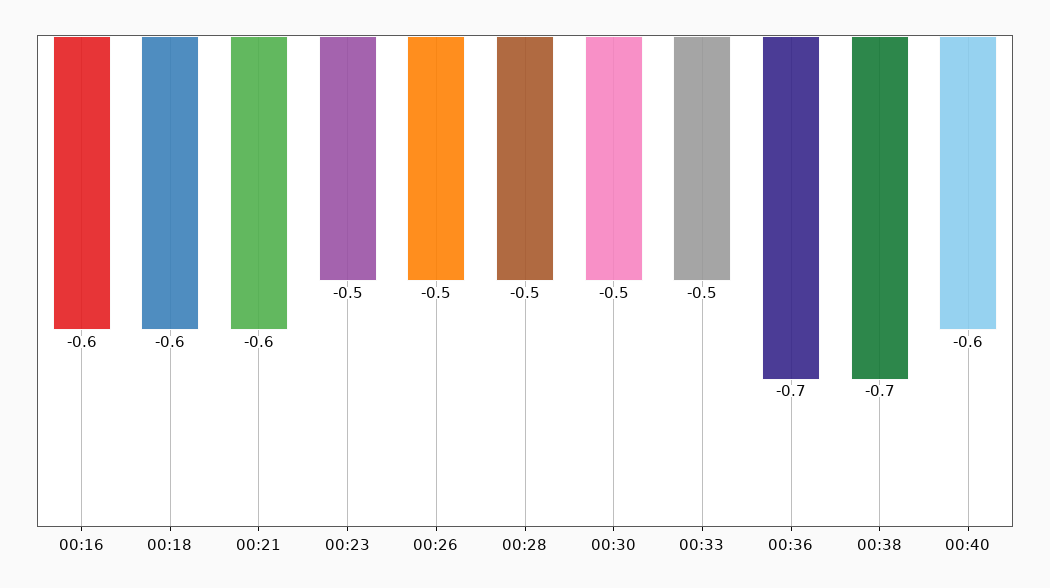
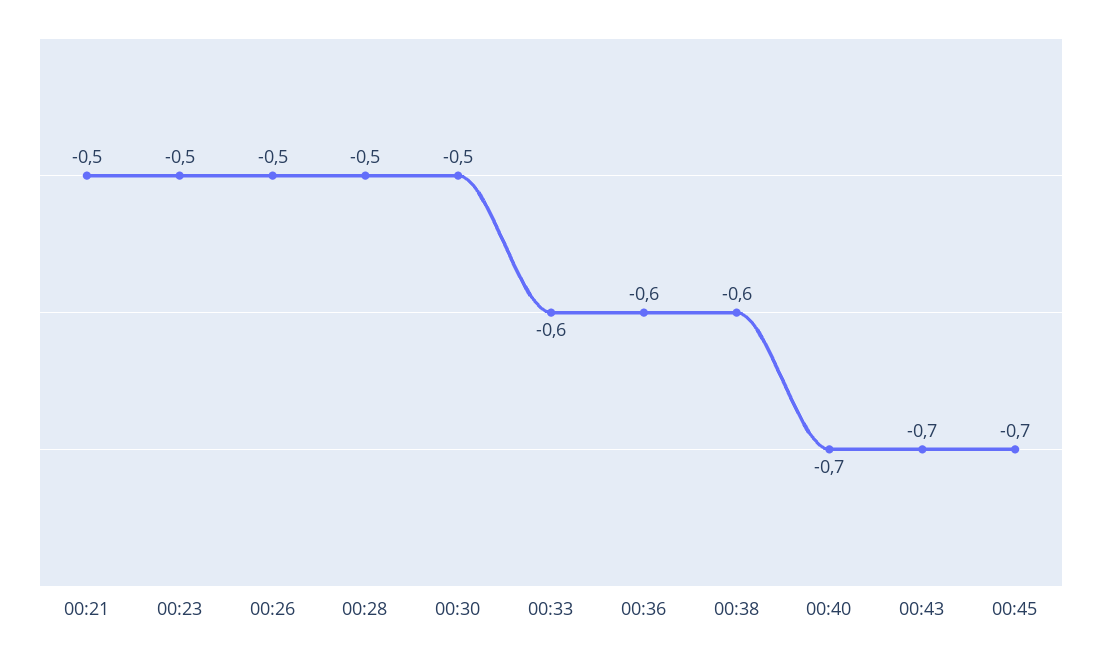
00:16: -0.6 -> none
00:18: -0.6 -> none
00:21: -0.6 -> -0.5
00:33: -0.5 -> -0.6
00:36: -0.7 -> -0.6
00:38: -0.7 -> -0.6
00:40: -0.6 -> -0.7
00:43: none -> -0.7
00:45: none -> -0.7

